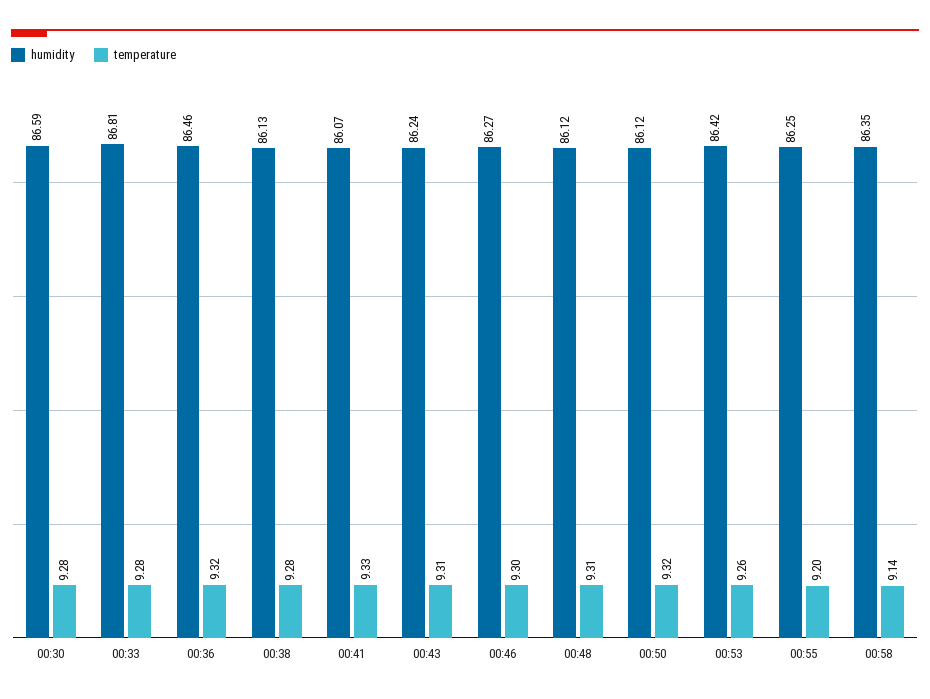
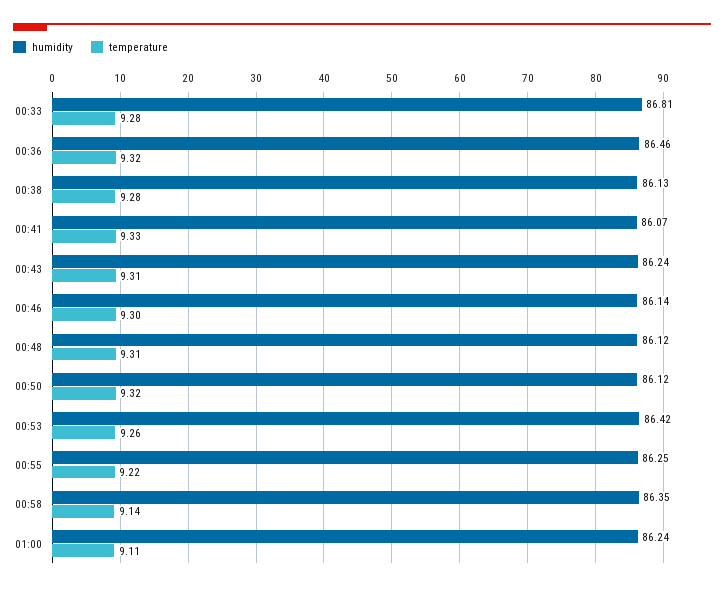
humidity, 00:30: 86.59 -> none
temperature, 00:30: 9.28 -> none
humidity, 00:46: 86.27 -> 86.14
temperature, 00:55: 9.2 -> 9.22
humidity, 01:00: none -> 86.24
temperature, 01:00: none -> 9.11

